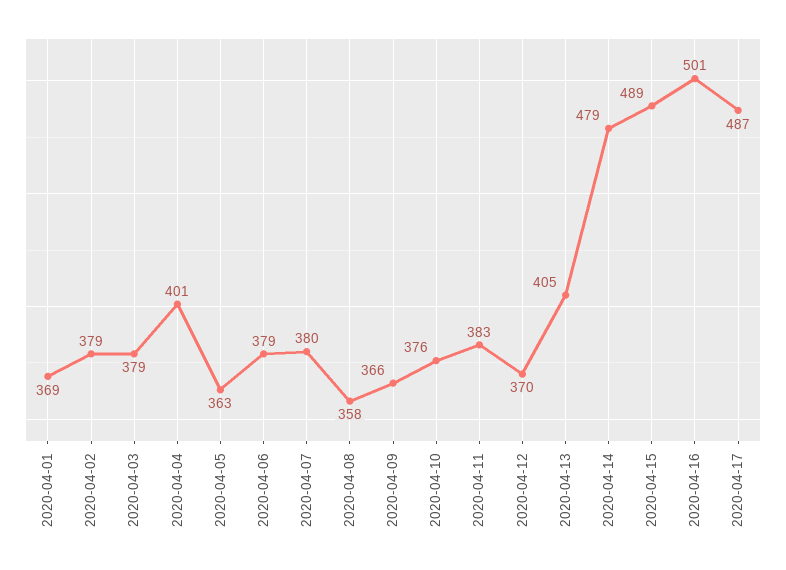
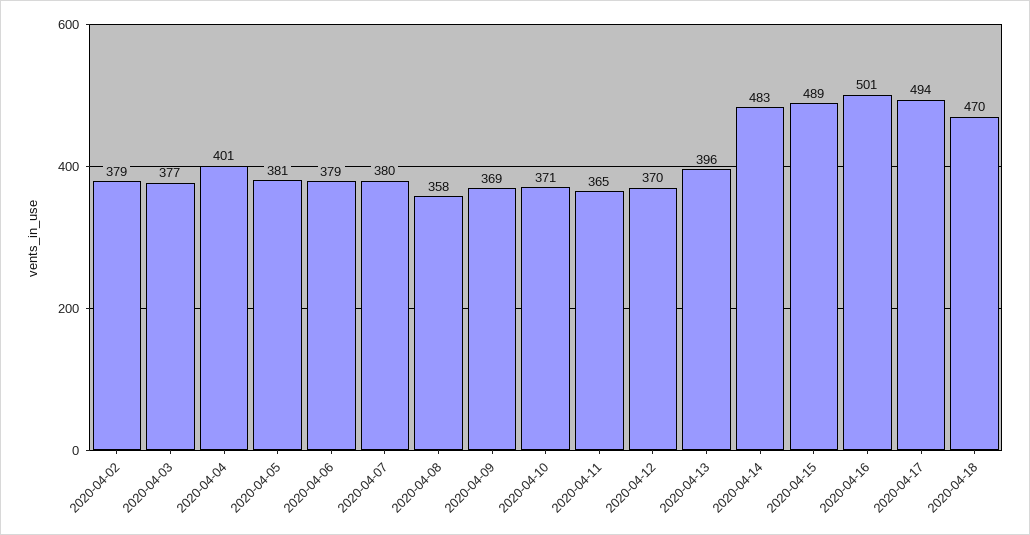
2020-04-01: 369 -> none
2020-04-03: 379 -> 377
2020-04-05: 363 -> 381
2020-04-09: 366 -> 369
2020-04-10: 376 -> 371
2020-04-11: 383 -> 365
2020-04-13: 405 -> 396
2020-04-14: 479 -> 483
2020-04-17: 487 -> 494
2020-04-18: none -> 470

